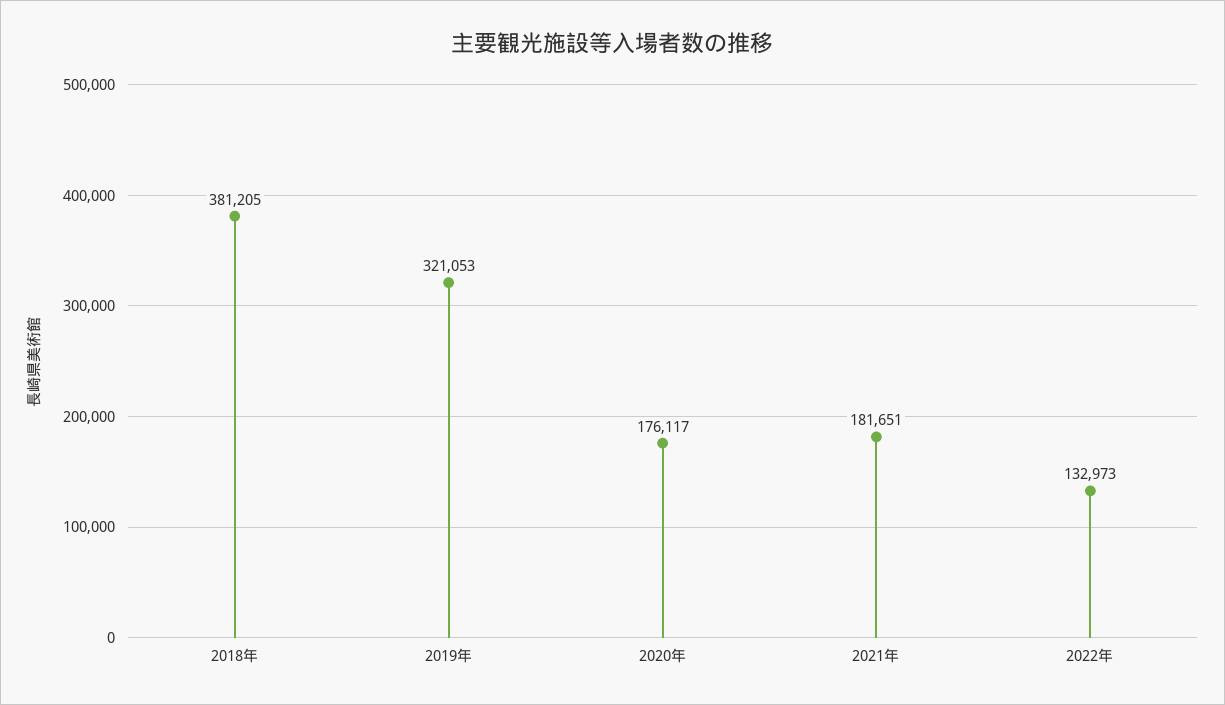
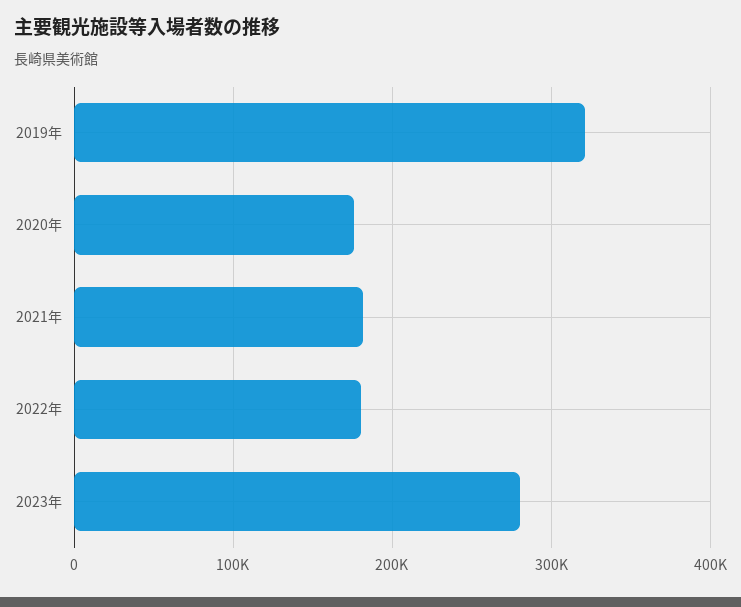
2018年: 381205 -> none
2022年: 132973 -> 180000
2023年: none -> 280000

